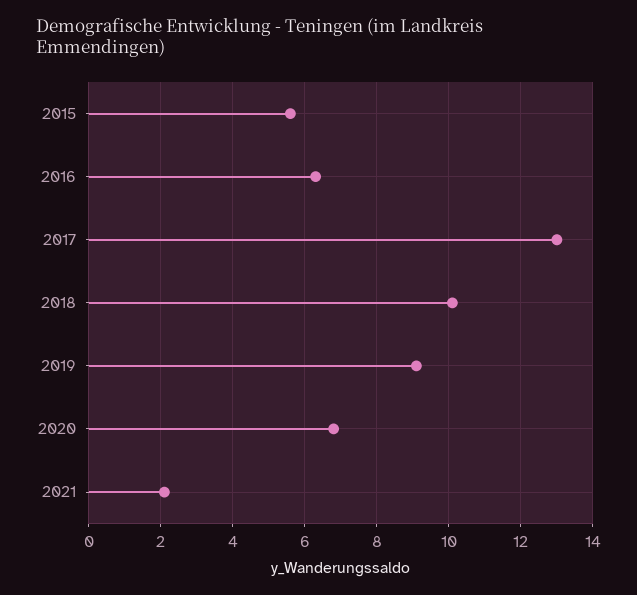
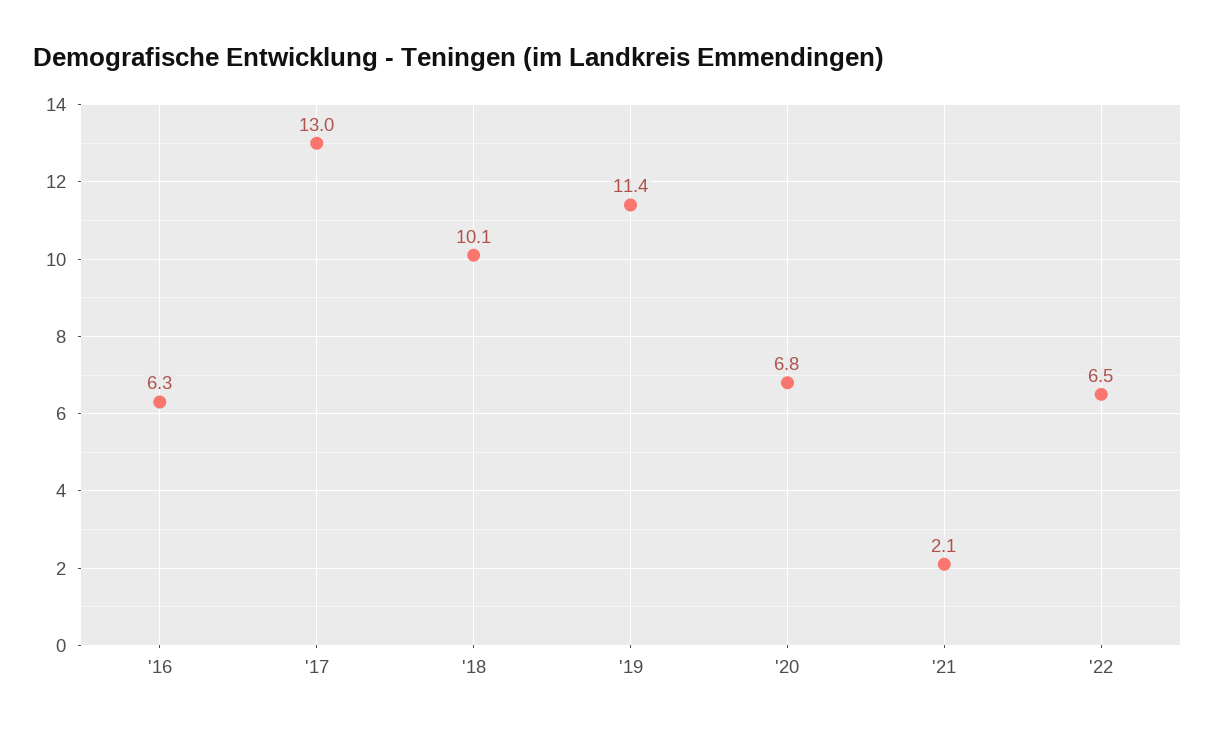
2015: 5.5 -> none
2019: 9 -> 11.4
'22: none -> 6.5

